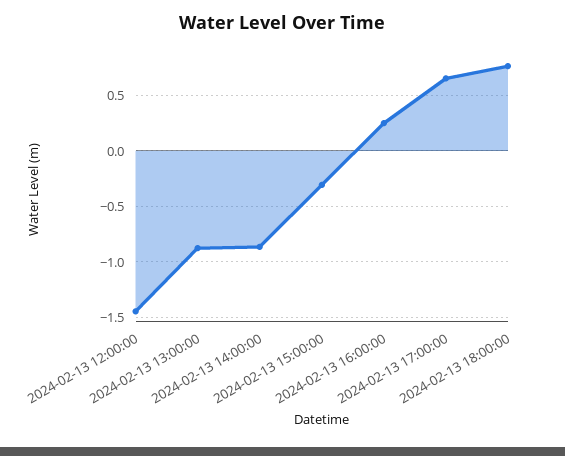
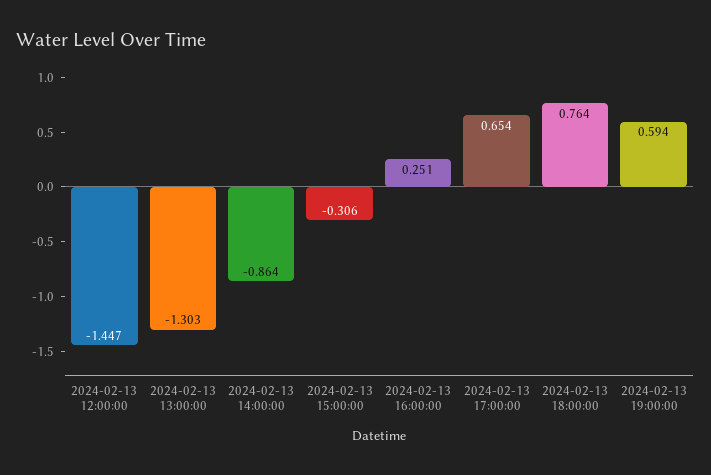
2024-02-13 13:00:00: -0.9 -> -1.303
2024-02-13 19:00:00: none -> 0.594

